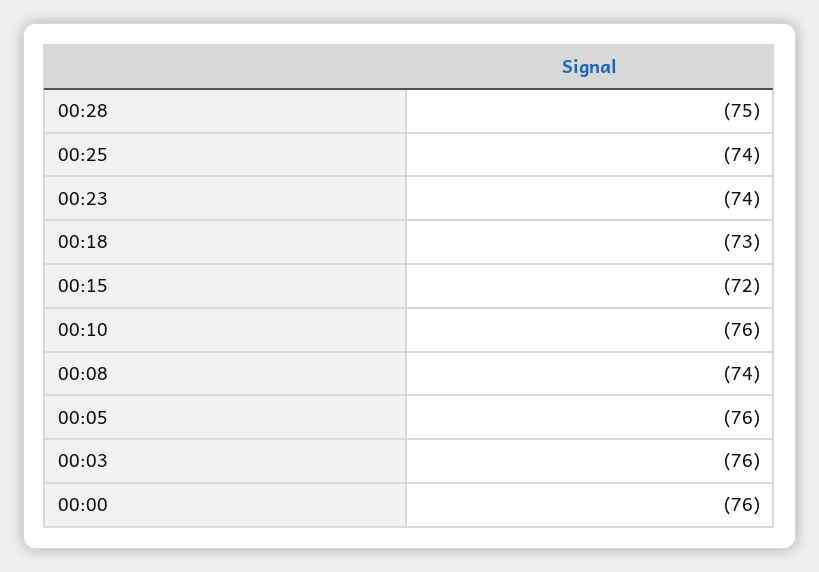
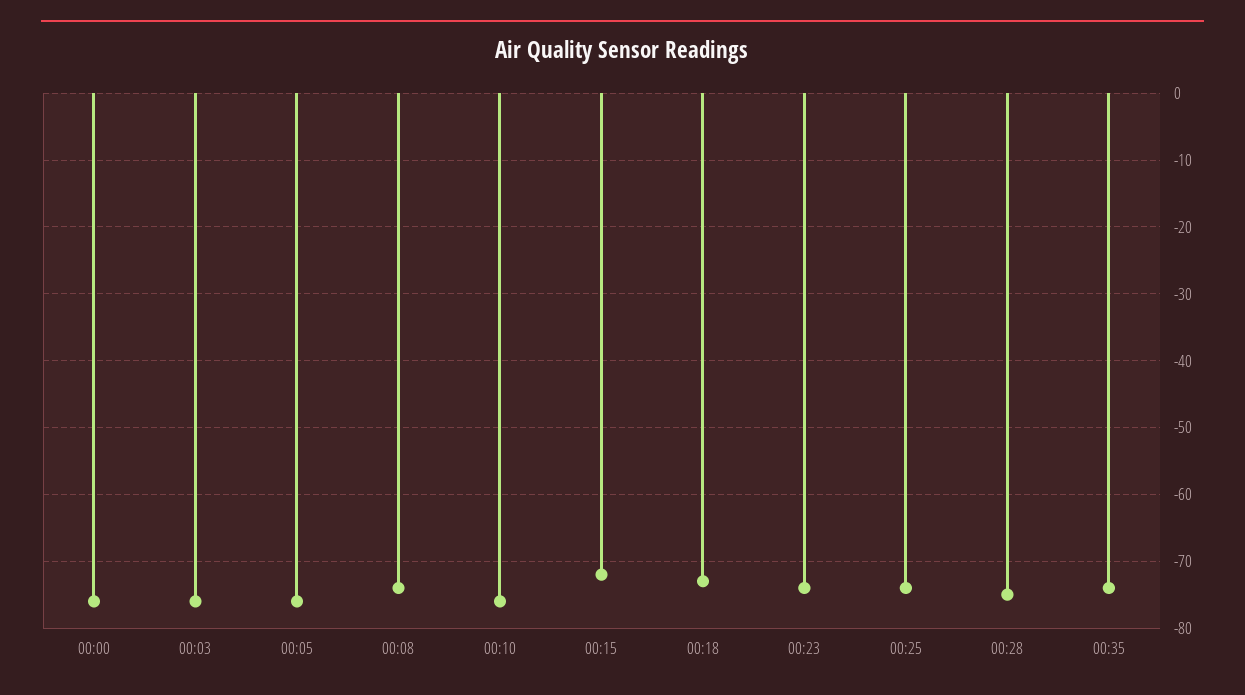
00:35: none -> -74

